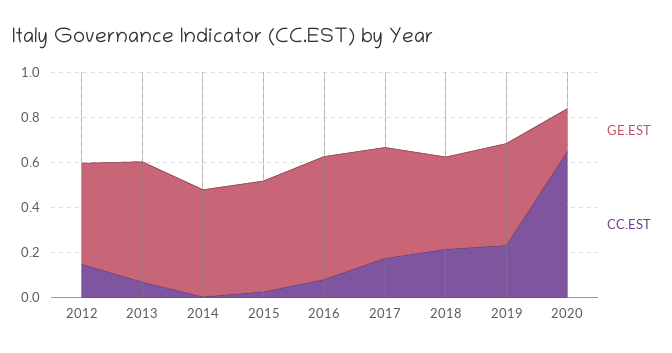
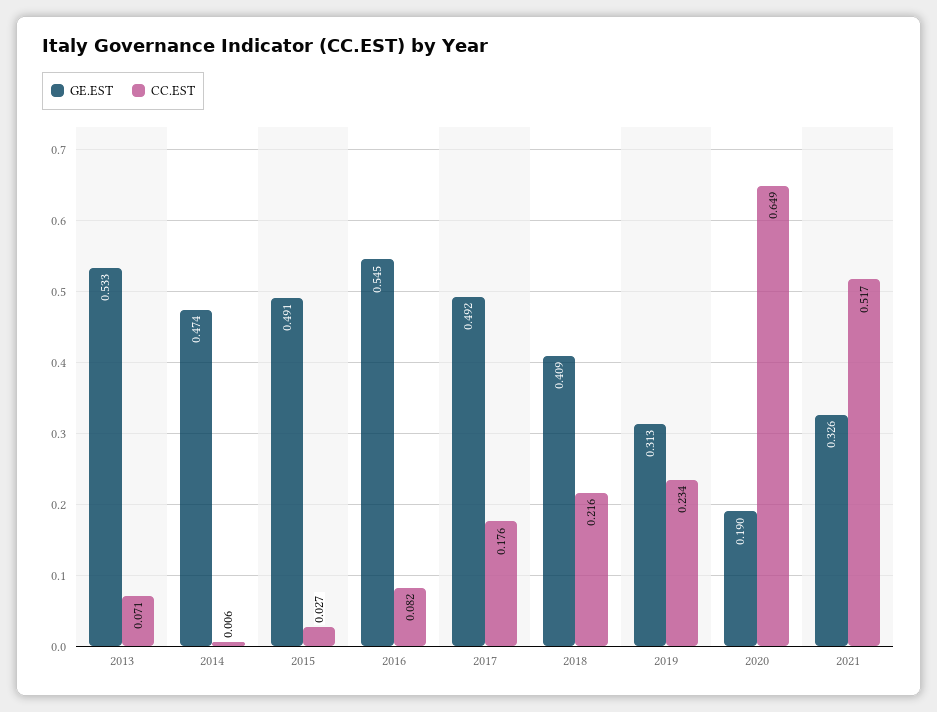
GE.EST, 2012: 0.45 -> none
CC.EST, 2012: 0.15 -> none
GE.EST, 2019: 0.45 -> 0.313
GE.EST, 2021: none -> 0.326
CC.EST, 2021: none -> 0.517

